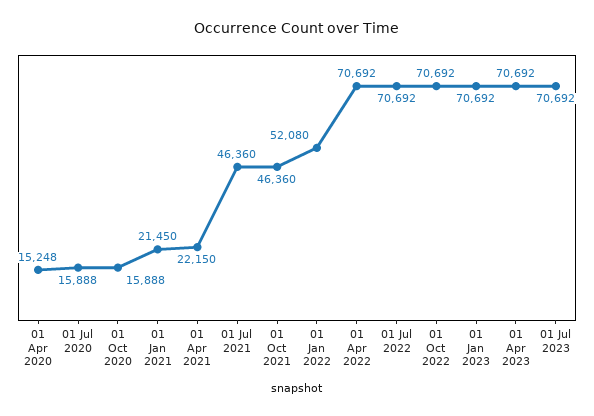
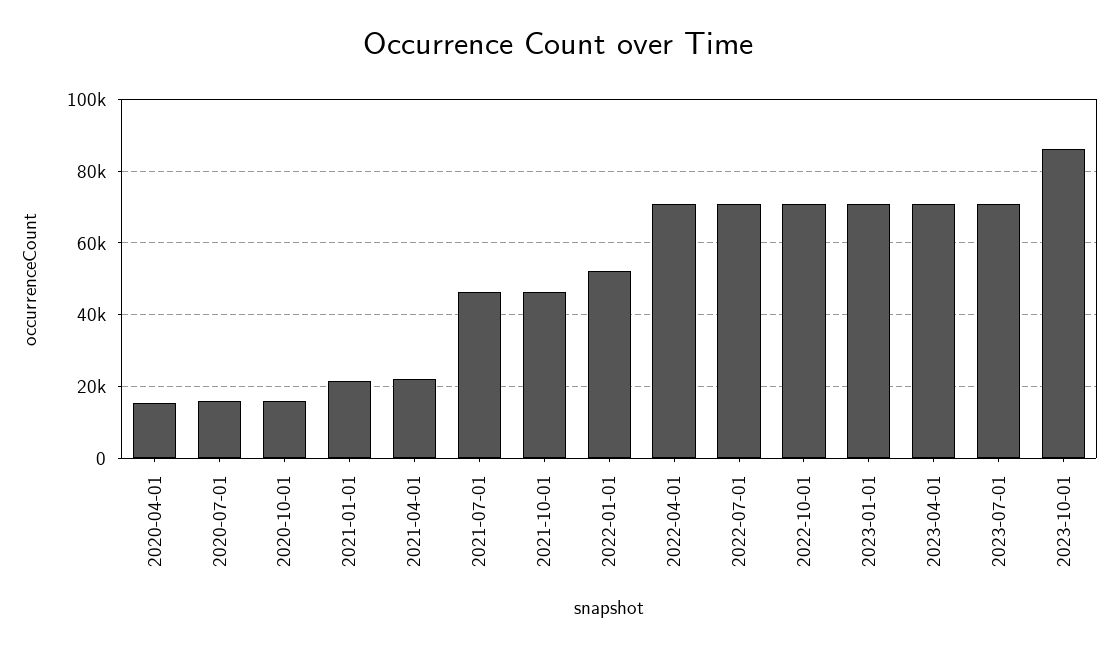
2023-10-01: none -> 86000

